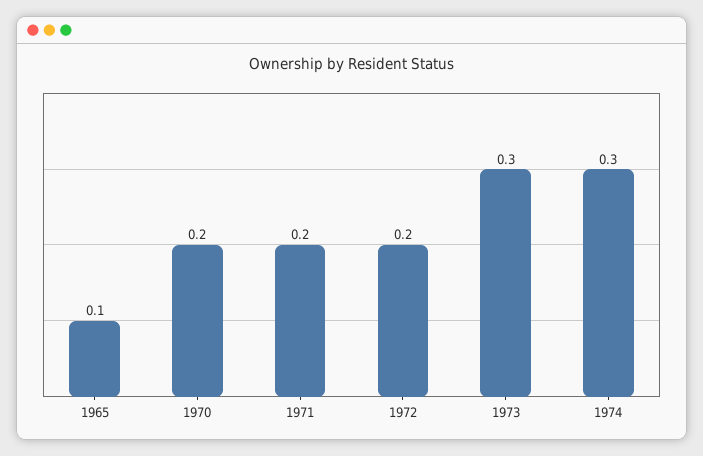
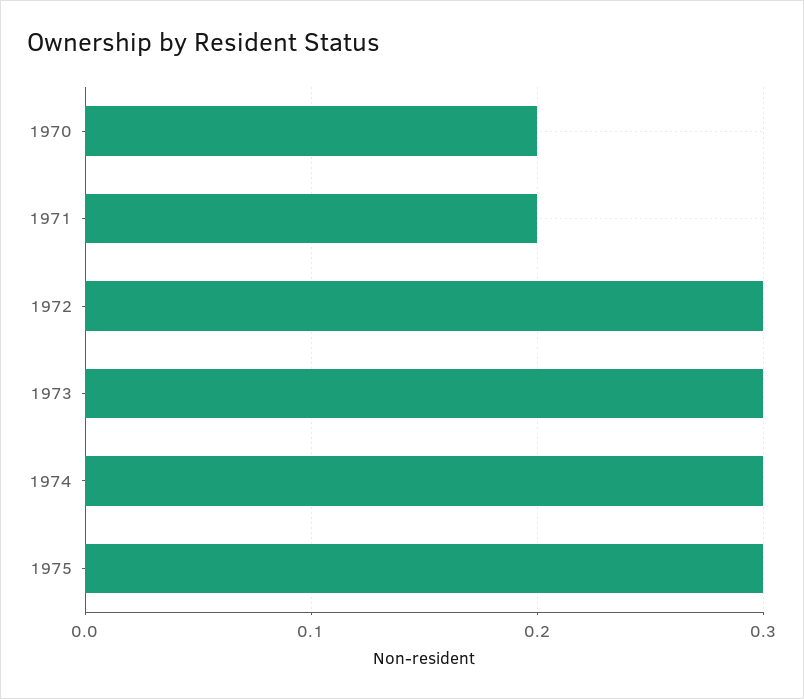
1965: 0.1 -> none
1972: 0.2 -> 0.3
1975: none -> 0.3

